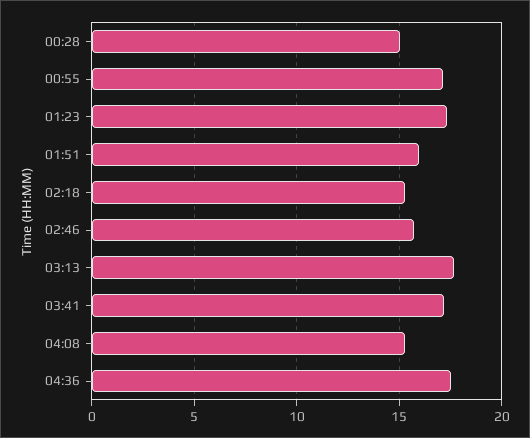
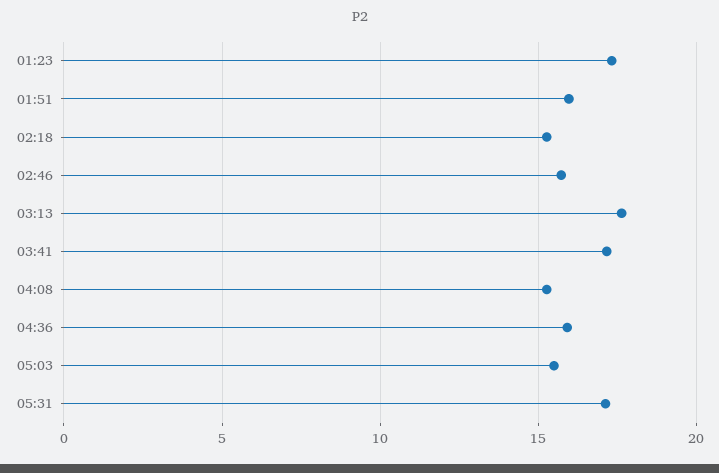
00:28: 15 -> none
00:55: 17 -> none
04:36: 17.5 -> 16
05:03: none -> 15.5
05:31: none -> 17

